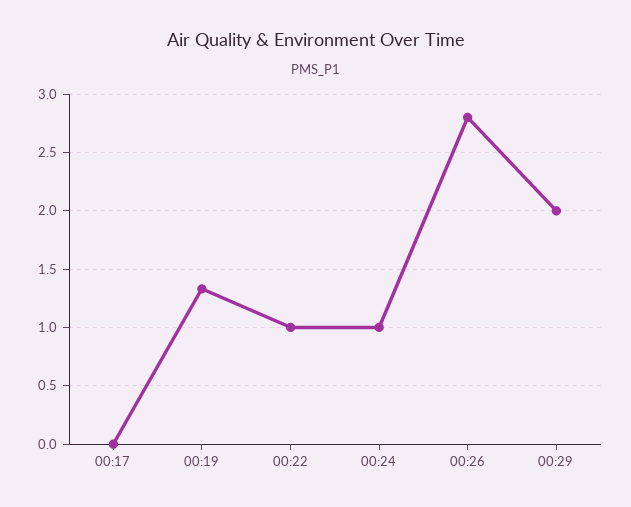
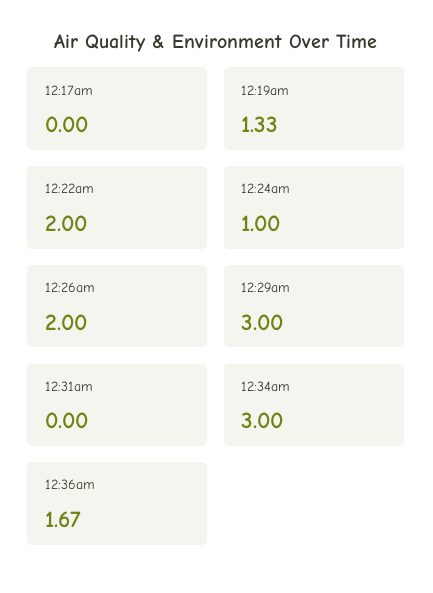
00:22: 1 -> 2
00:26: 2.8 -> 2
00:29: 2 -> 3
12:31am: none -> 0
12:34am: none -> 3
12:36am: none -> 1.67

